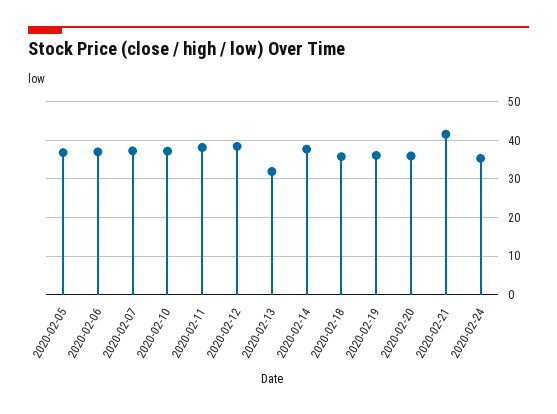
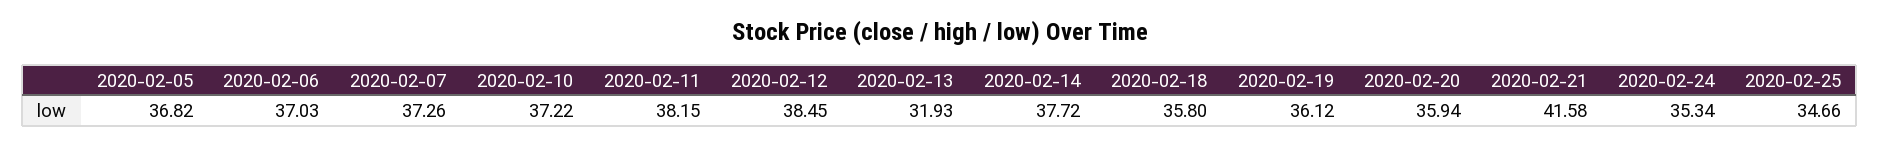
2020-02-25: none -> 34.66

